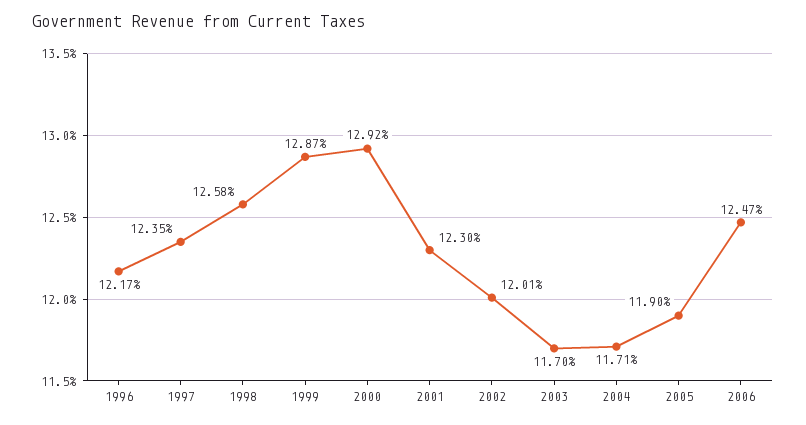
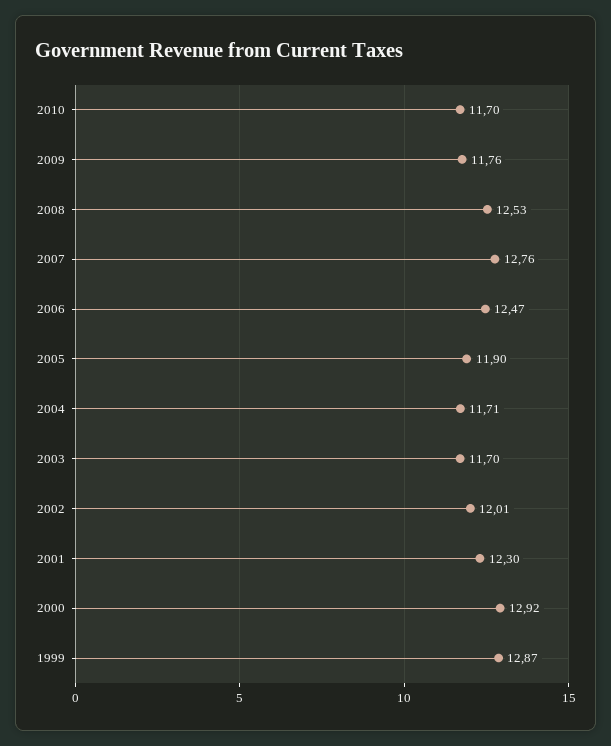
1996: 12.17 -> none
1997: 12.35 -> none
1998: 12.58 -> none
2010: none -> 11.7
2009: none -> 11.76
2008: none -> 12.53
2007: none -> 12.76

